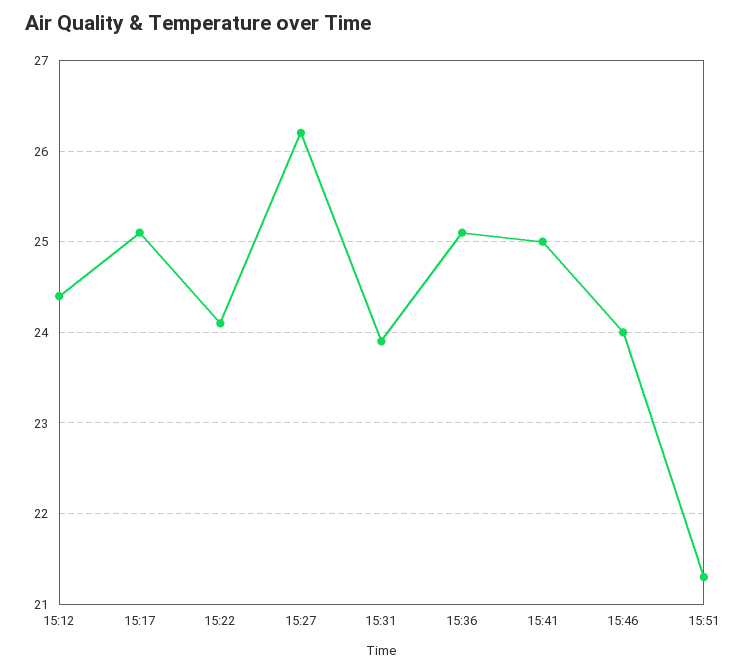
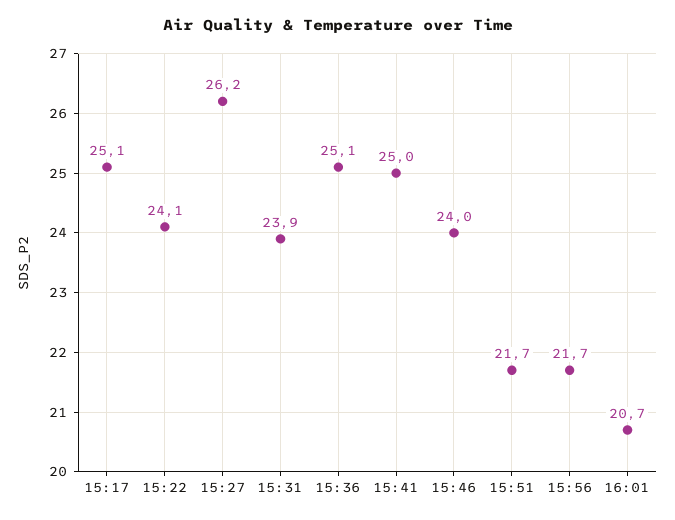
15:12: 24.4 -> none
15:51: 21.3 -> 21.7
15:56: none -> 21.7
16:01: none -> 20.7

